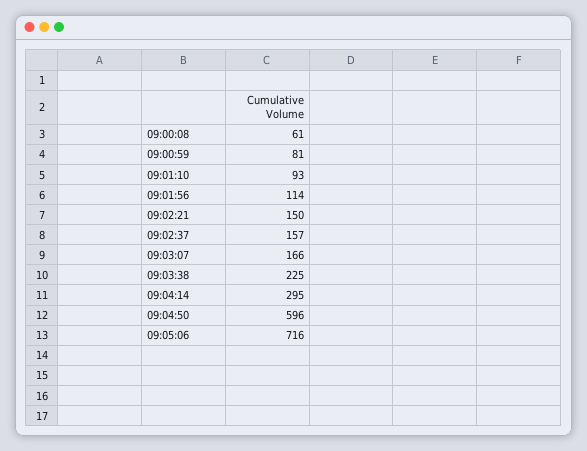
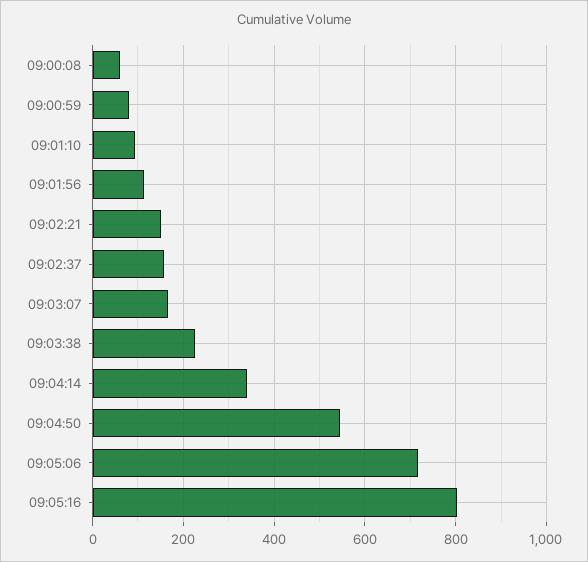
09:04:14: 295 -> 340
09:04:50: 596 -> 540
09:05:16: none -> 800

